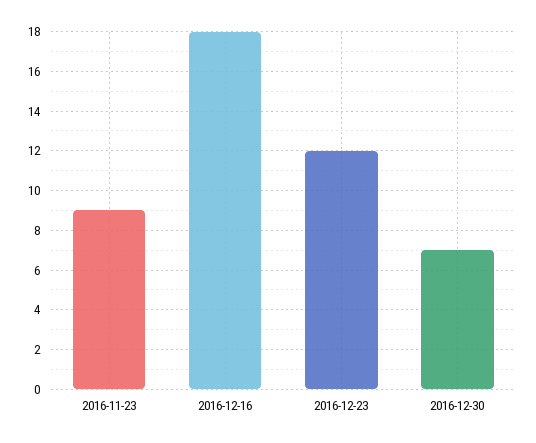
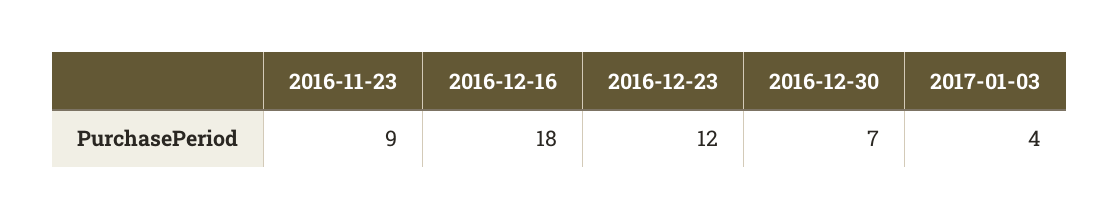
2017-01-03: none -> 4

